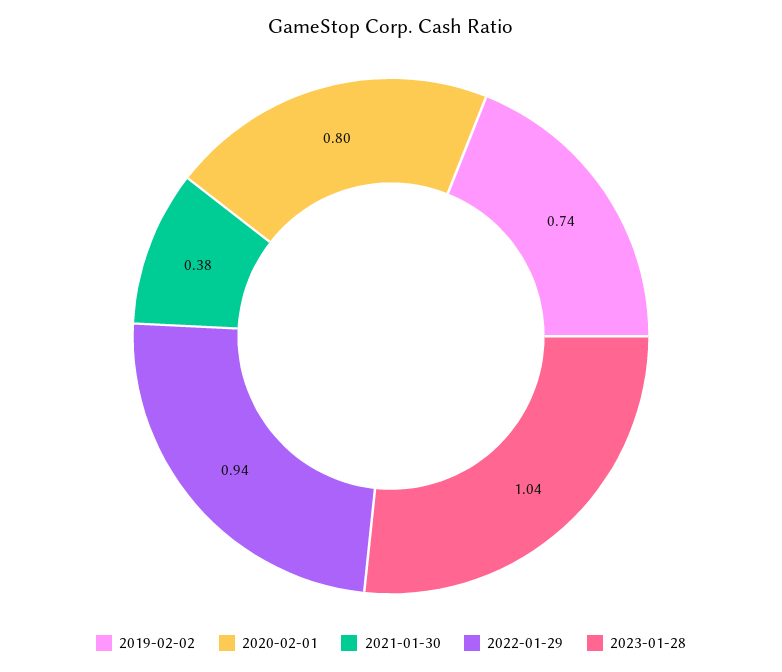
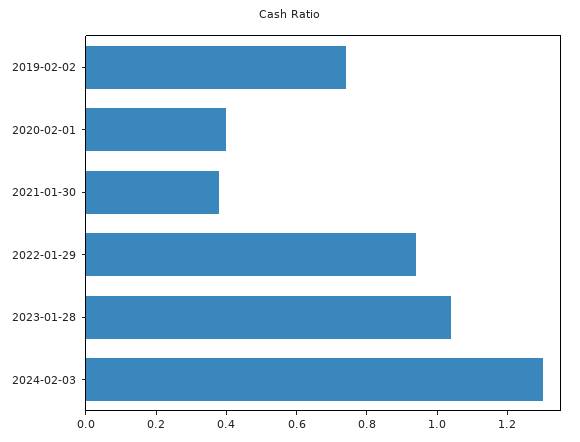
2020-02-01: 0.8 -> 0.4
2024-02-03: none -> 1.3

